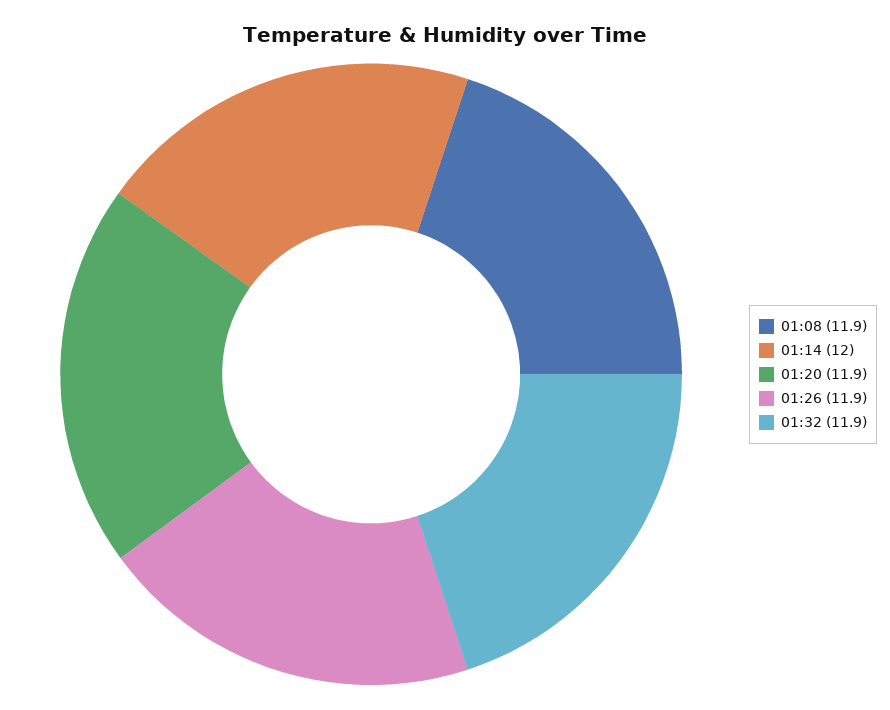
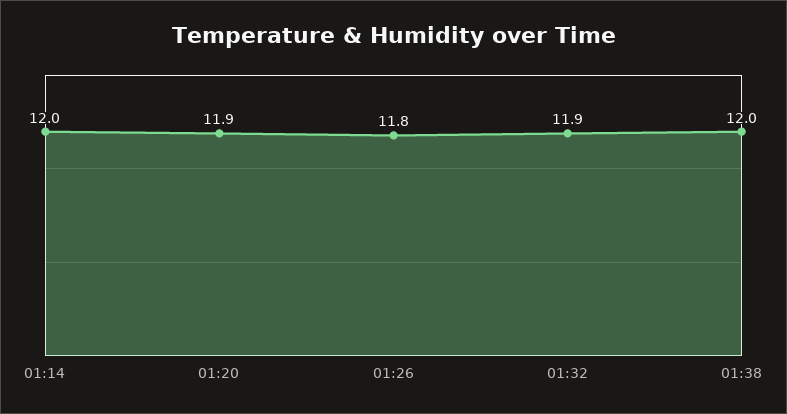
01:08: 11.9 -> none
01:26: 11.9 -> 11.8
01:38: none -> 12

